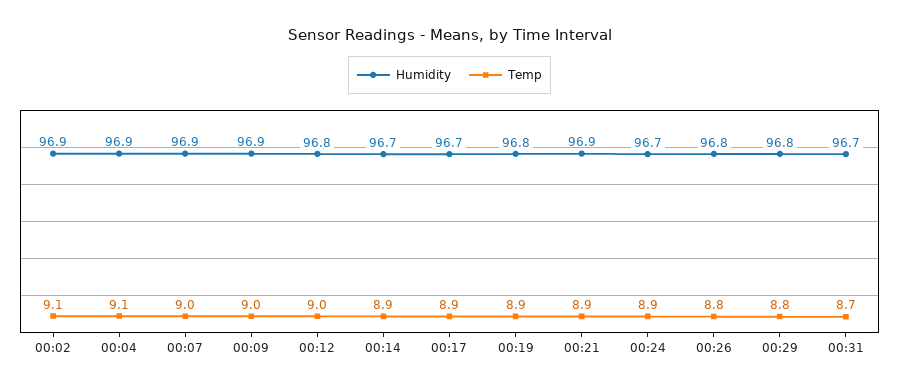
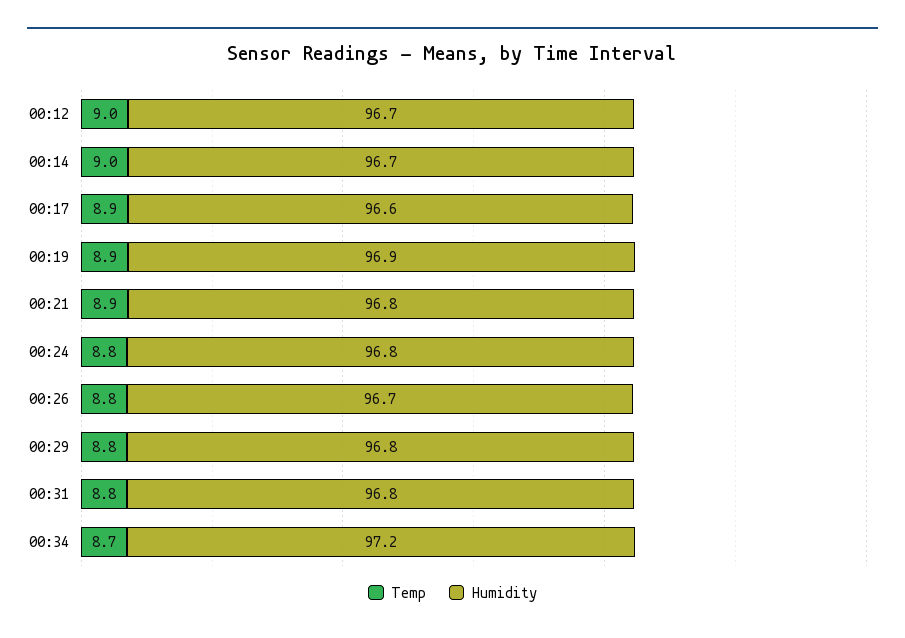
Humidity, 00:02: 96.9 -> none
Temp, 00:02: 9.1 -> none
Humidity, 00:04: 96.9 -> none
Temp, 00:04: 9.1 -> none
Humidity, 00:07: 96.9 -> none
Temp, 00:07: 9 -> none
Humidity, 00:09: 96.9 -> none
Temp, 00:09: 9 -> none
Humidity, 00:12: 96.8 -> 96.7
Temp, 00:14: 8.9 -> 9
Humidity, 00:17: 96.7 -> 96.6
Humidity, 00:19: 96.8 -> 96.9
Humidity, 00:21: 96.9 -> 96.8
Humidity, 00:24: 96.7 -> 96.8
Temp, 00:24: 8.9 -> 8.8
Humidity, 00:26: 96.8 -> 96.7
Humidity, 00:31: 96.7 -> 96.8
Temp, 00:31: 8.7 -> 8.8
Temp, 00:34: none -> 8.7
Humidity, 00:34: none -> 97.2

